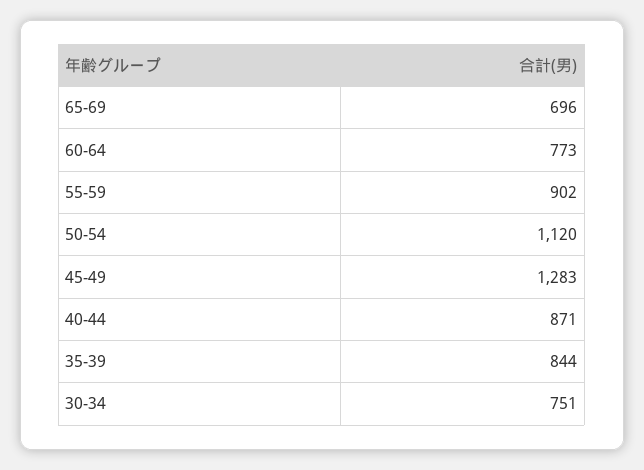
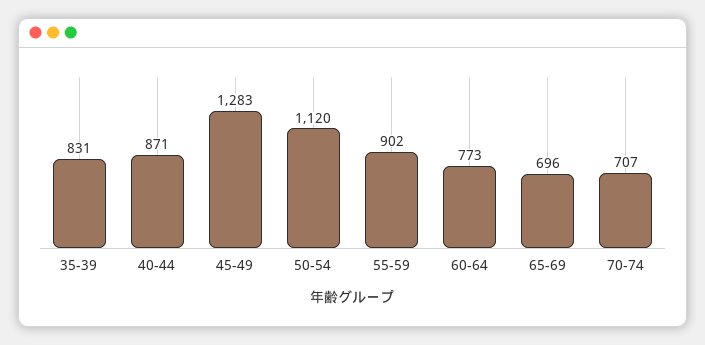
35-39: 844 -> 831
30-34: 751 -> none
70-74: none -> 707

